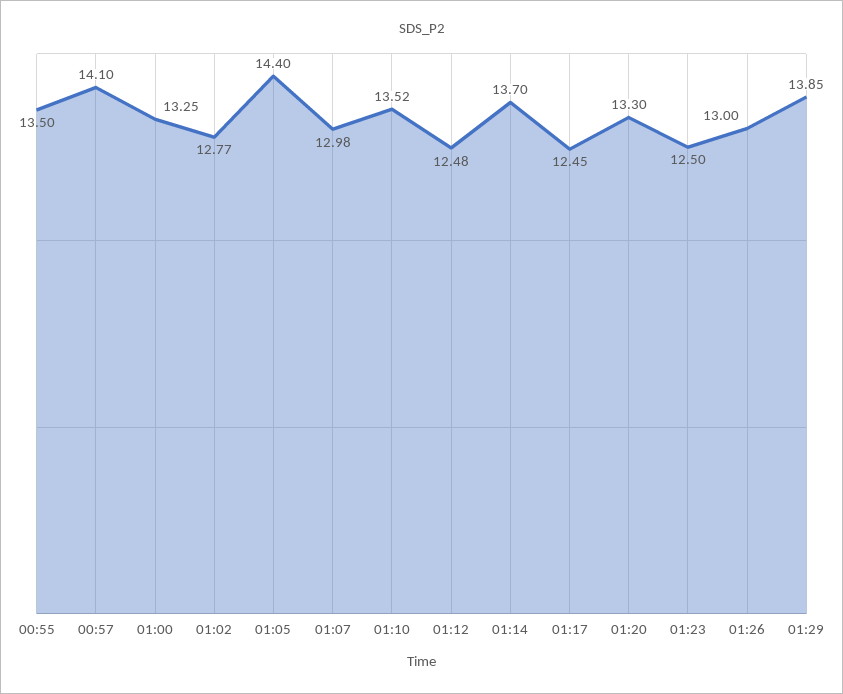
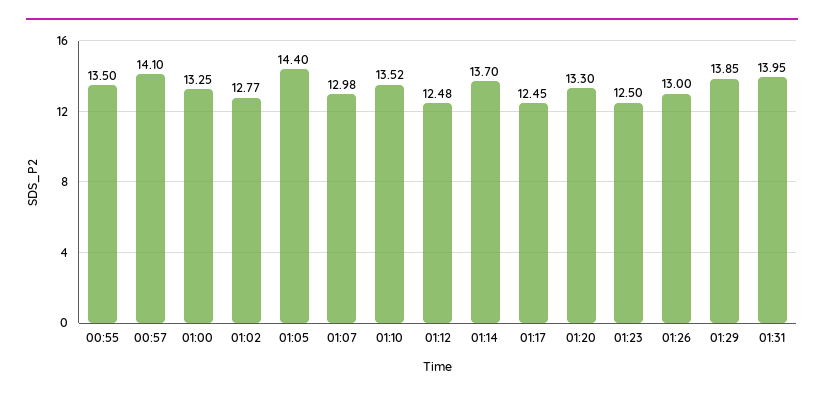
01:31: none -> 13.95

